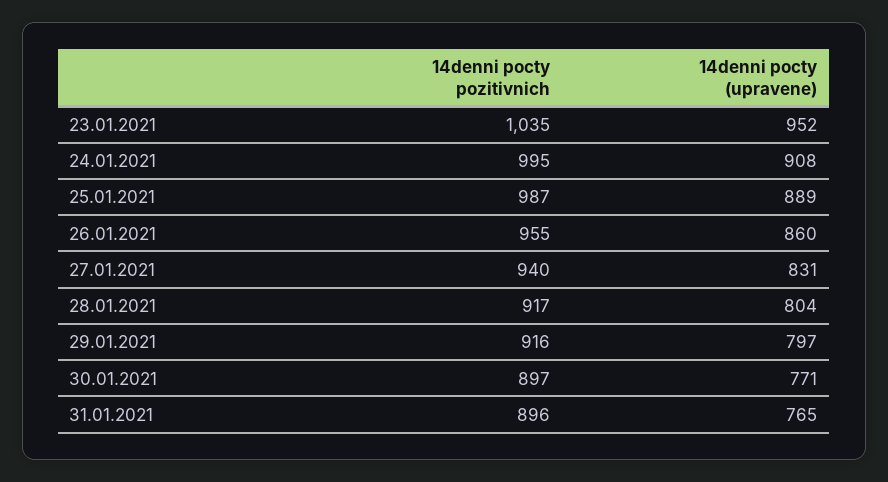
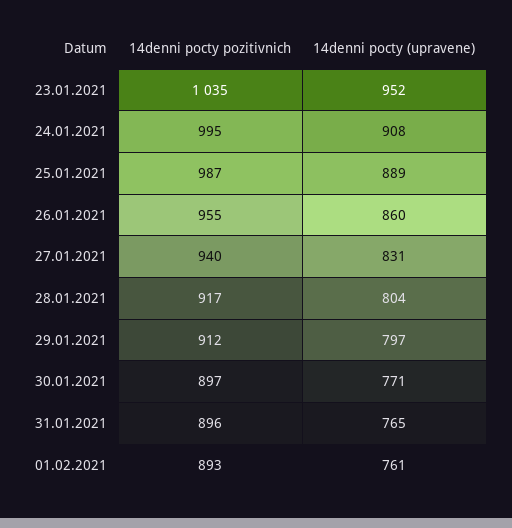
14denni pocty pozitivnich, 29.01.2021: 916 -> 912
14denni pocty pozitivnich, 01.02.2021: none -> 893
14denni pocty (upravene), 01.02.2021: none -> 761

